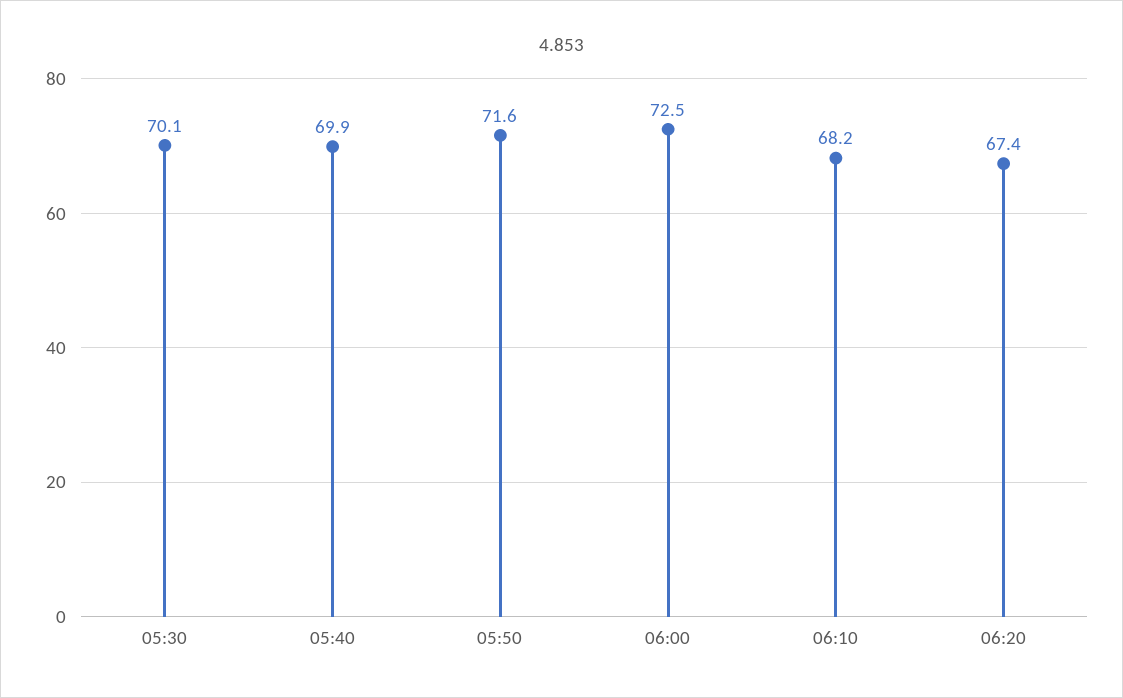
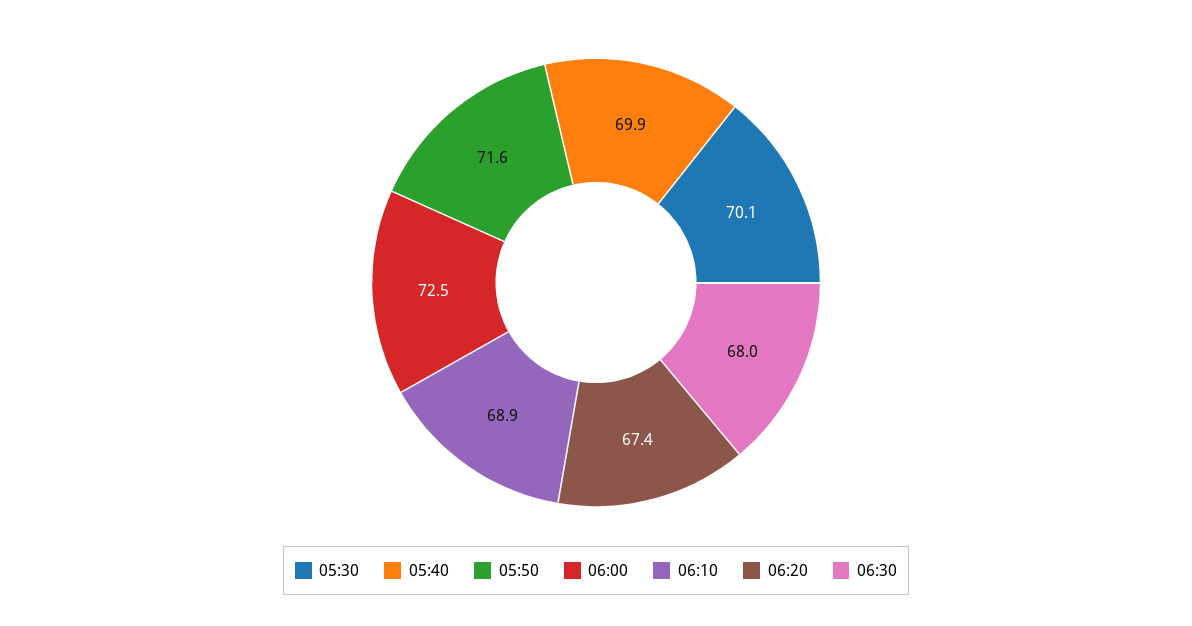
06:10: 68.2 -> 68.9
06:30: none -> 68

